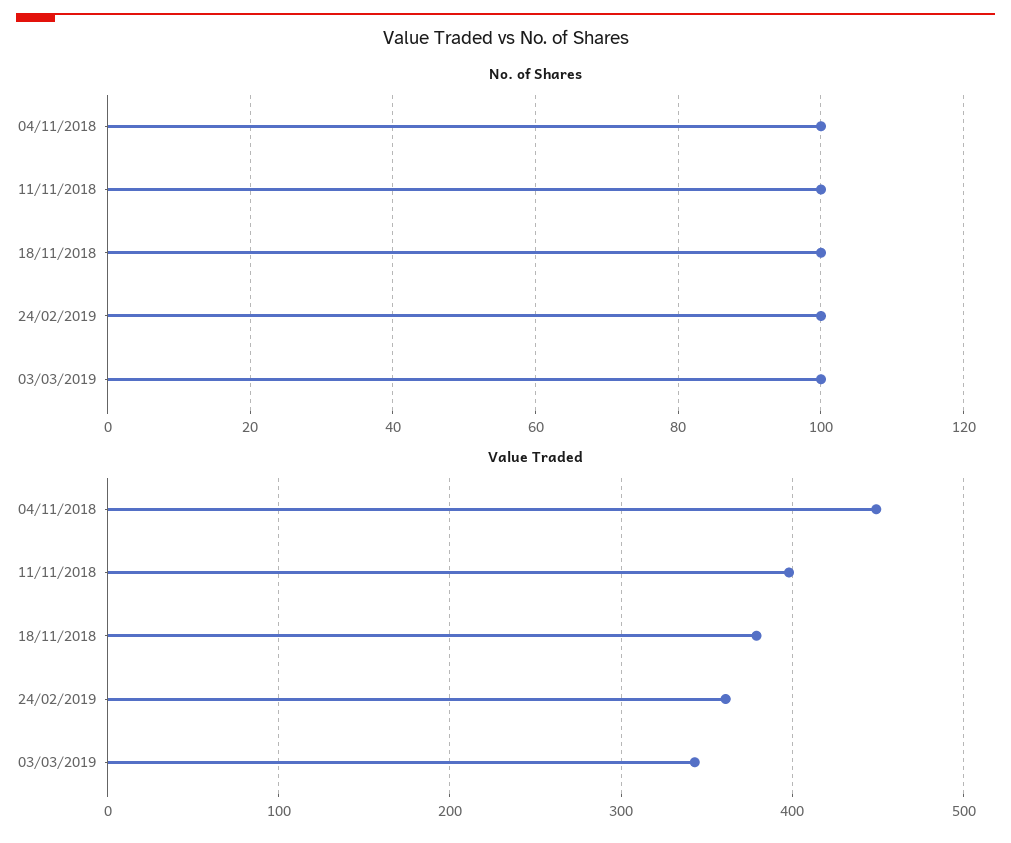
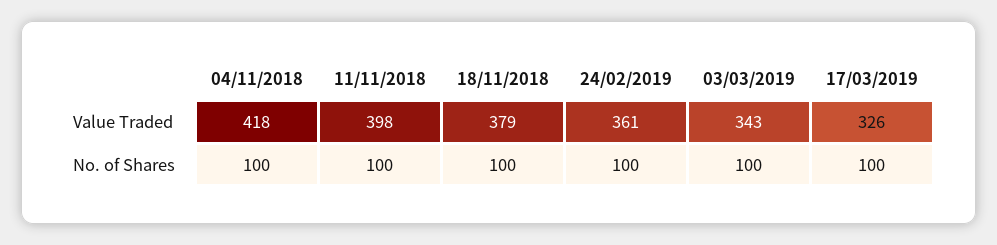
Value Traded, 04/11/2018: 450 -> 418
Value Traded, 17/03/2019: none -> 326
No. of Shares, 17/03/2019: none -> 100

